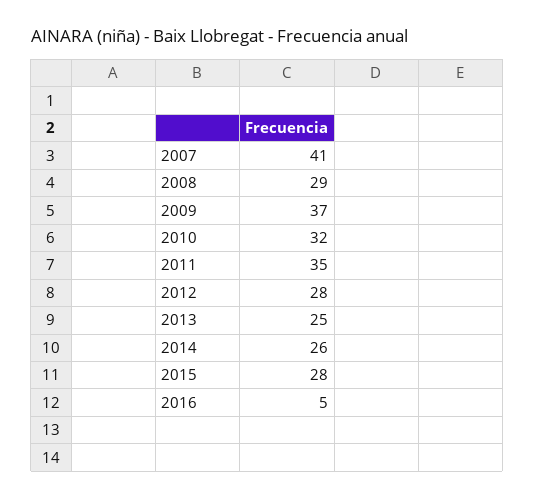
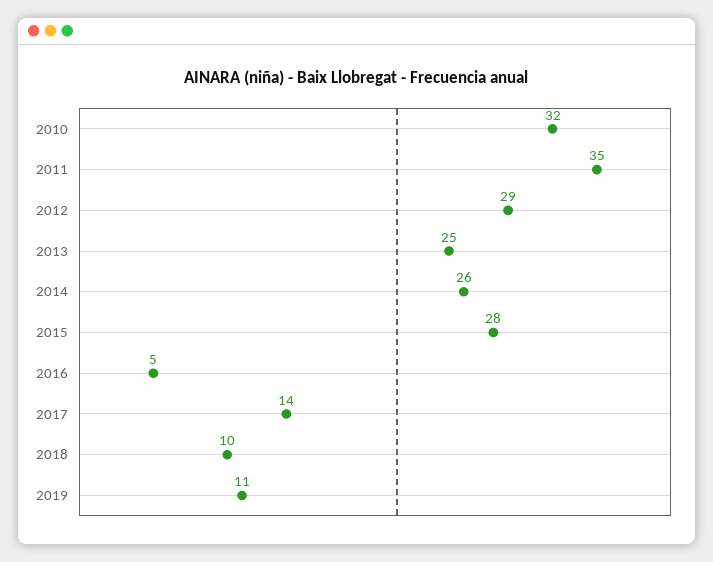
2007: 41 -> none
2008: 29 -> none
2009: 37 -> none
2012: 28 -> 29
2017: none -> 14
2018: none -> 10
2019: none -> 11

